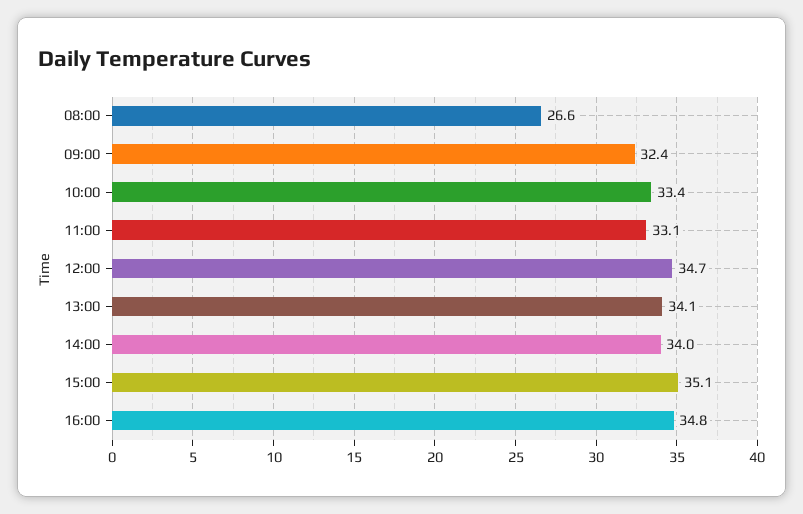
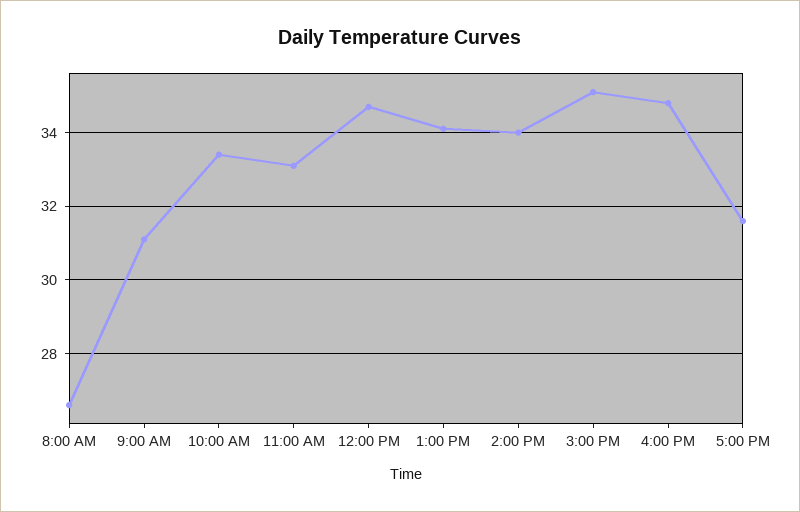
09:00: 32.4 -> 31
5:00 PM: none -> 31.5

